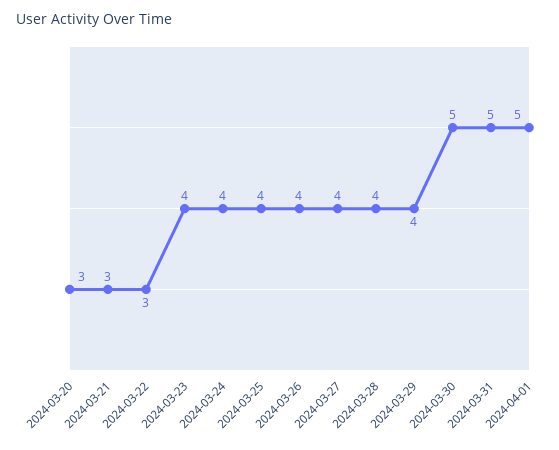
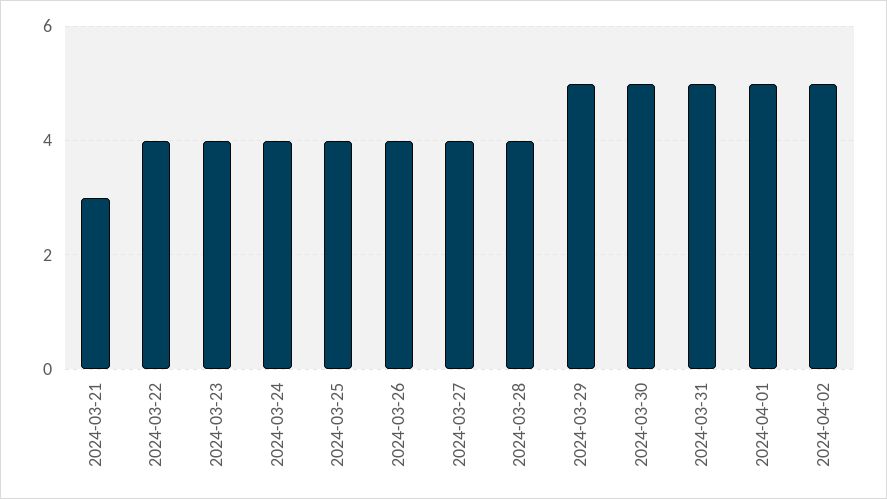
2024-03-20: 3 -> none
2024-03-22: 3 -> 4
2024-03-29: 4 -> 5
2024-04-02: none -> 5

